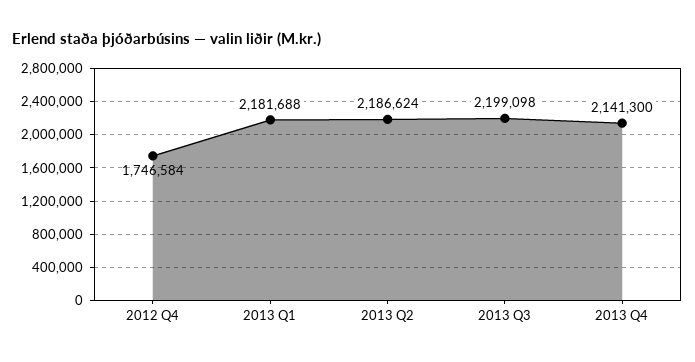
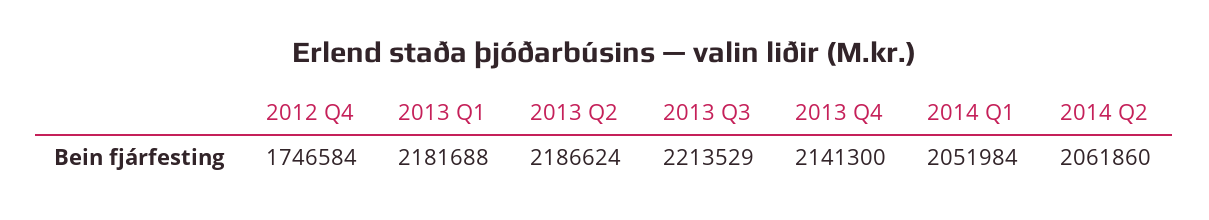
2013 Q3: 2199098 -> 2213529
2014 Q1: none -> 2051984
2014 Q2: none -> 2061860

